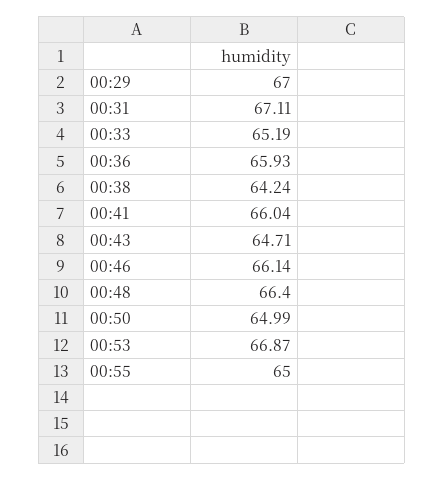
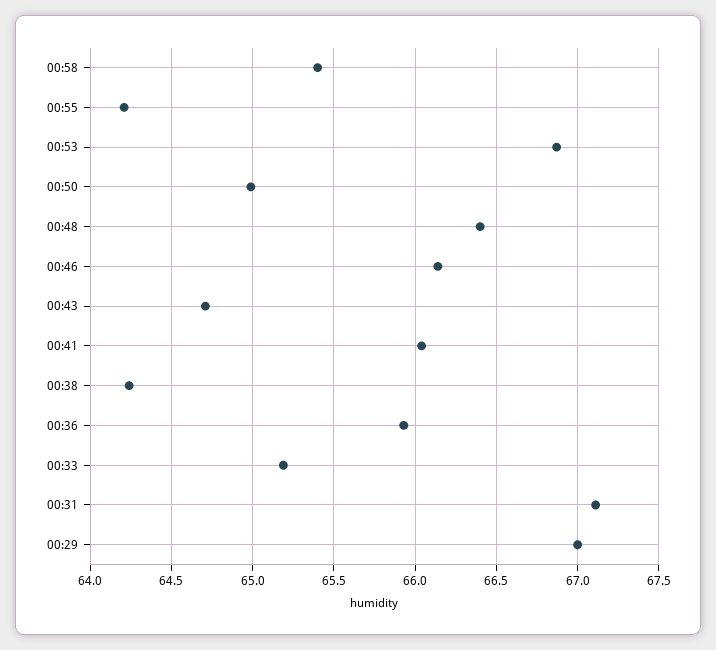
00:55: 65 -> 64.2
00:58: none -> 65.4

